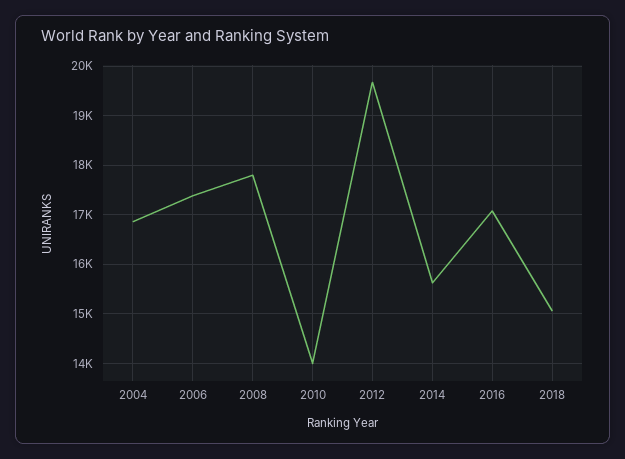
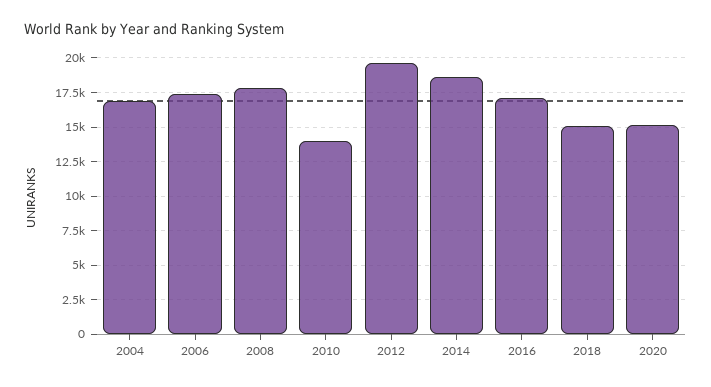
2014: 15600 -> 18500
2020: none -> 15000

